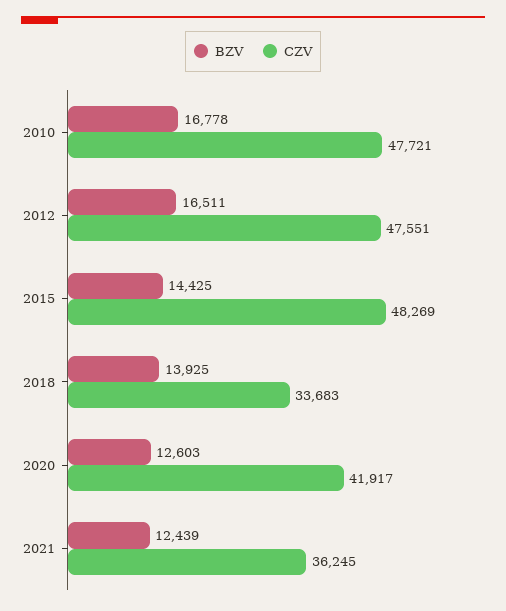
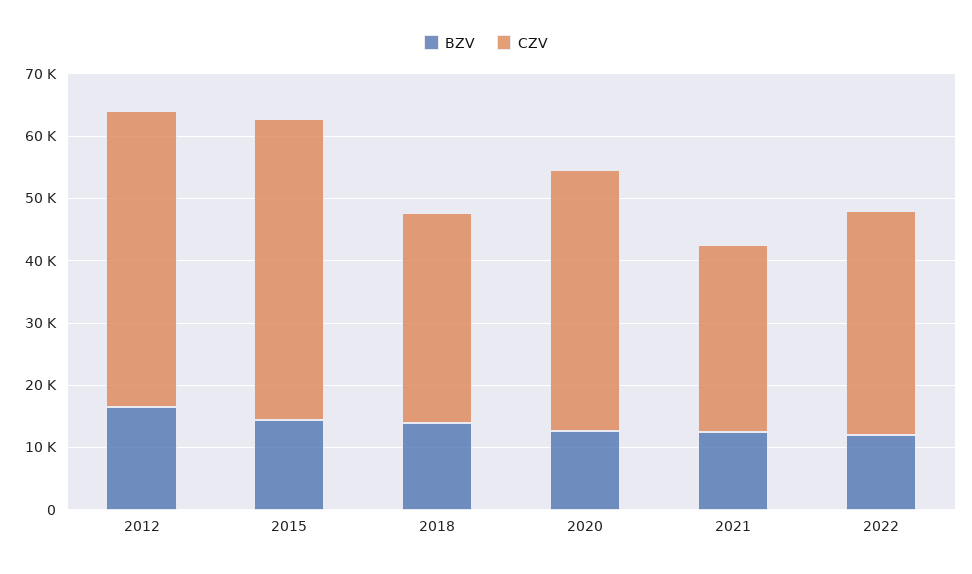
BZV, 2010: 16778 -> none
CZV, 2010: 47721 -> none
CZV, 2021: 36245 -> 30000
BZV, 2022: none -> 12000
CZV, 2022: none -> 36000

